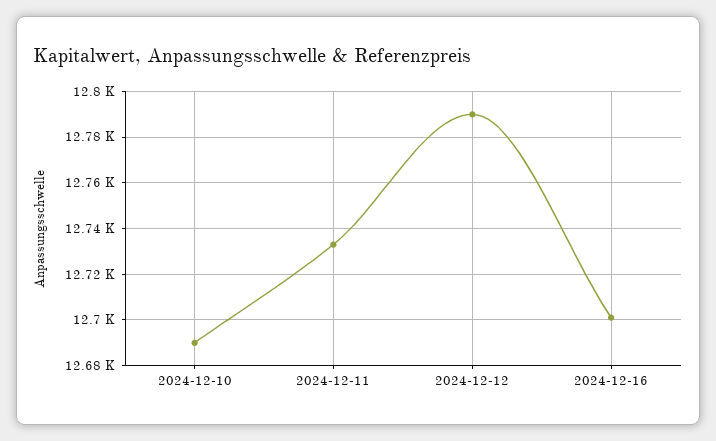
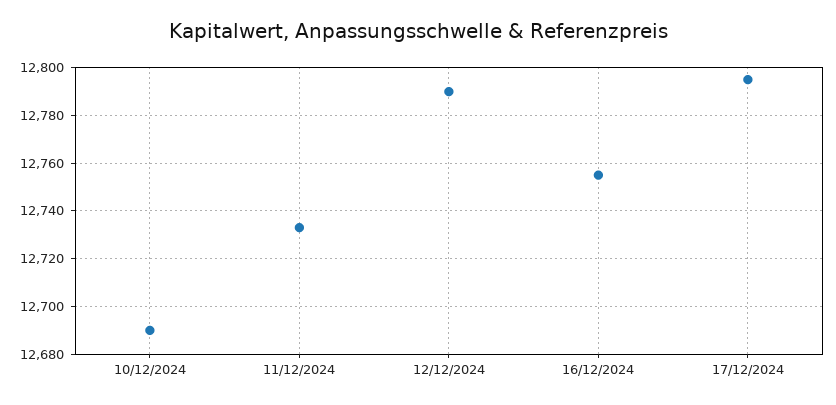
2024-12-16: 12700 -> 12755
17/12/2024: none -> 12795

